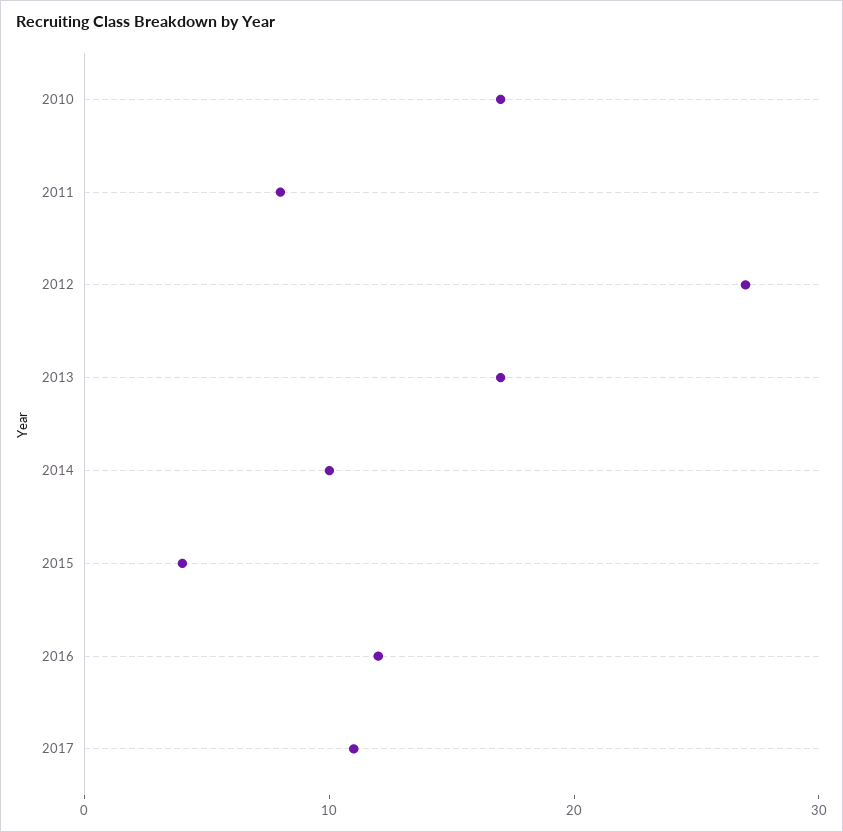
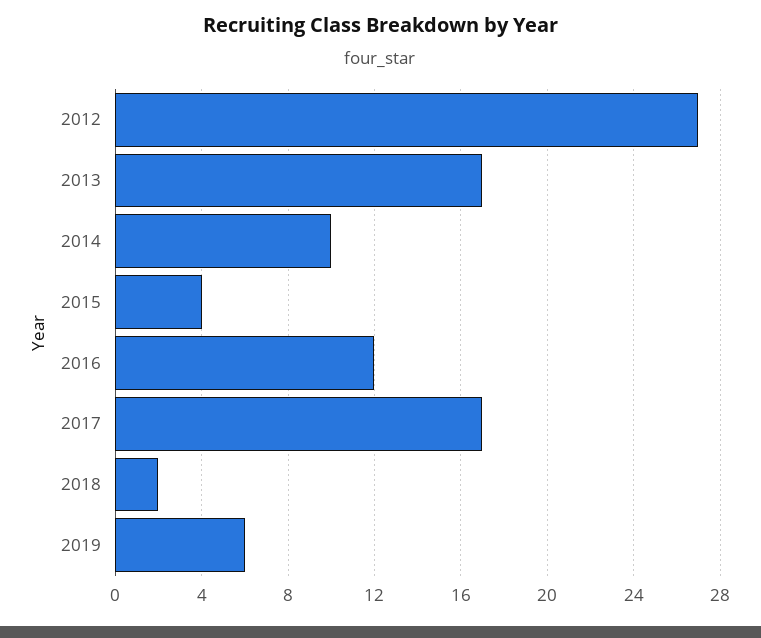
2010: 17 -> none
2011: 8 -> none
2017: 11 -> 17
2018: none -> 2
2019: none -> 6

